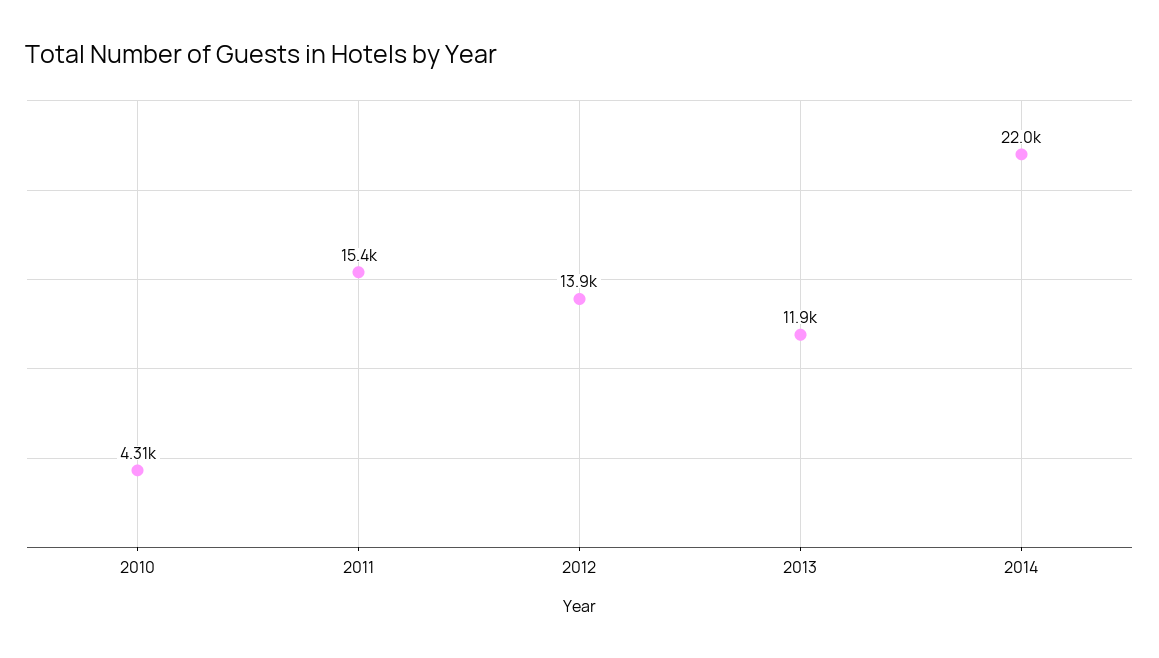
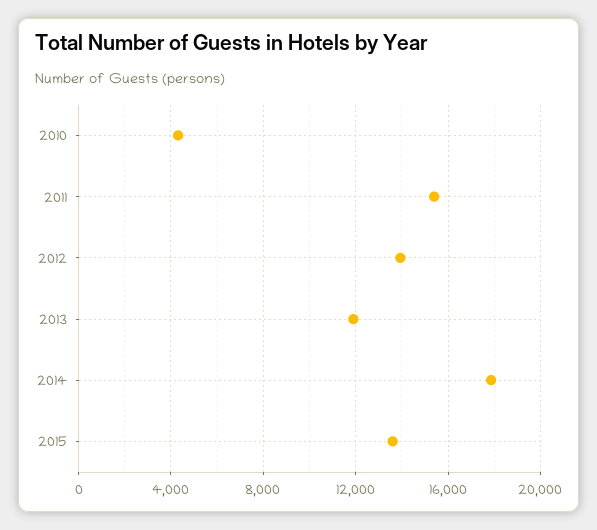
2014: 22000 -> 18000
2015: none -> 13500

